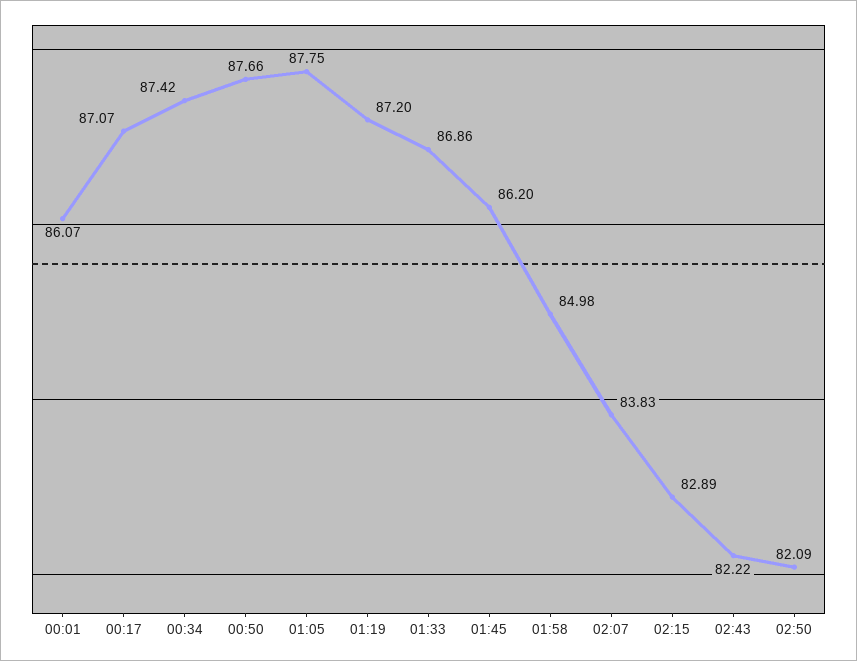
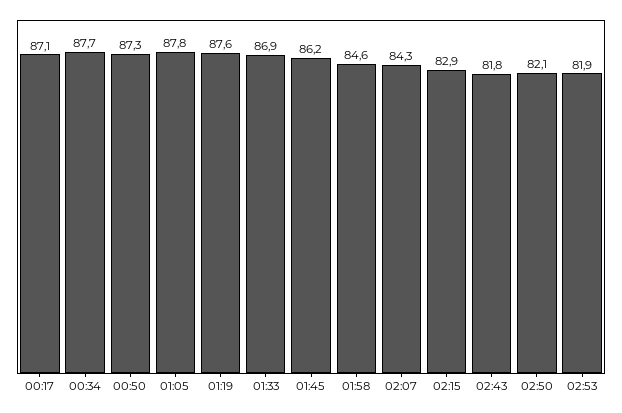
00:01: 86.07 -> none
00:34: 87.42 -> 87.7
00:50: 87.66 -> 87.3
01:19: 87.2 -> 87.6
01:58: 84.98 -> 84.6
02:07: 83.83 -> 84.3
02:43: 82.22 -> 81.8
02:53: none -> 81.9

